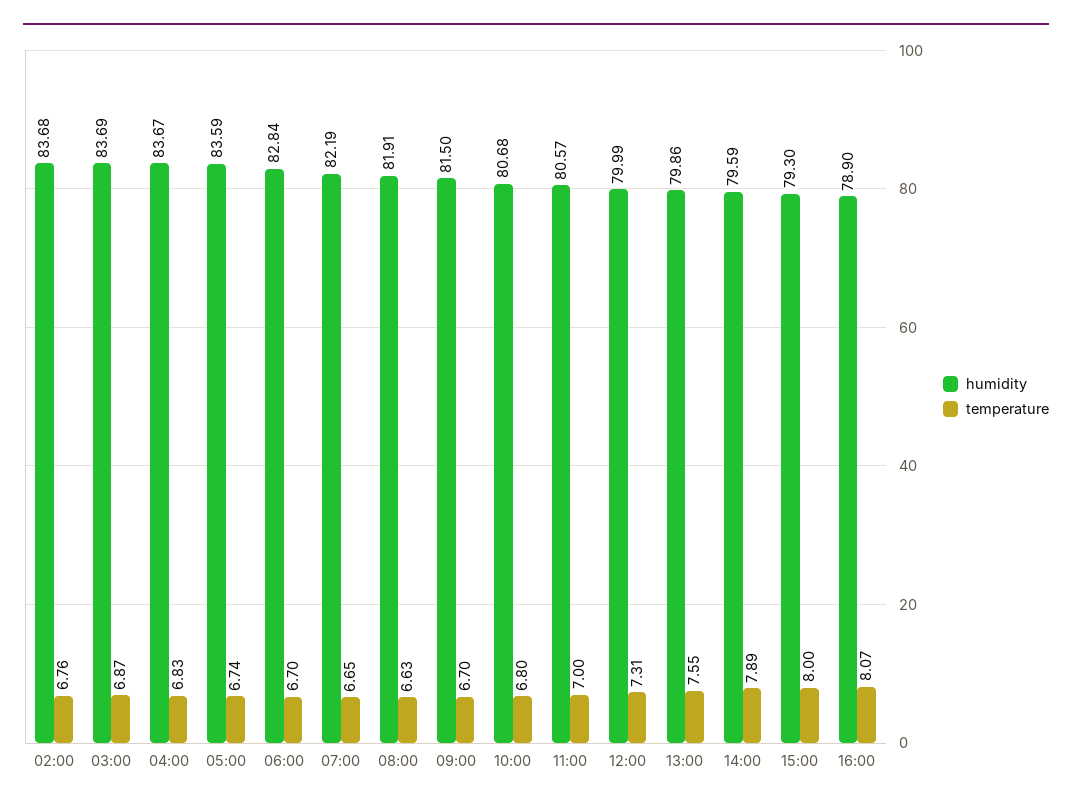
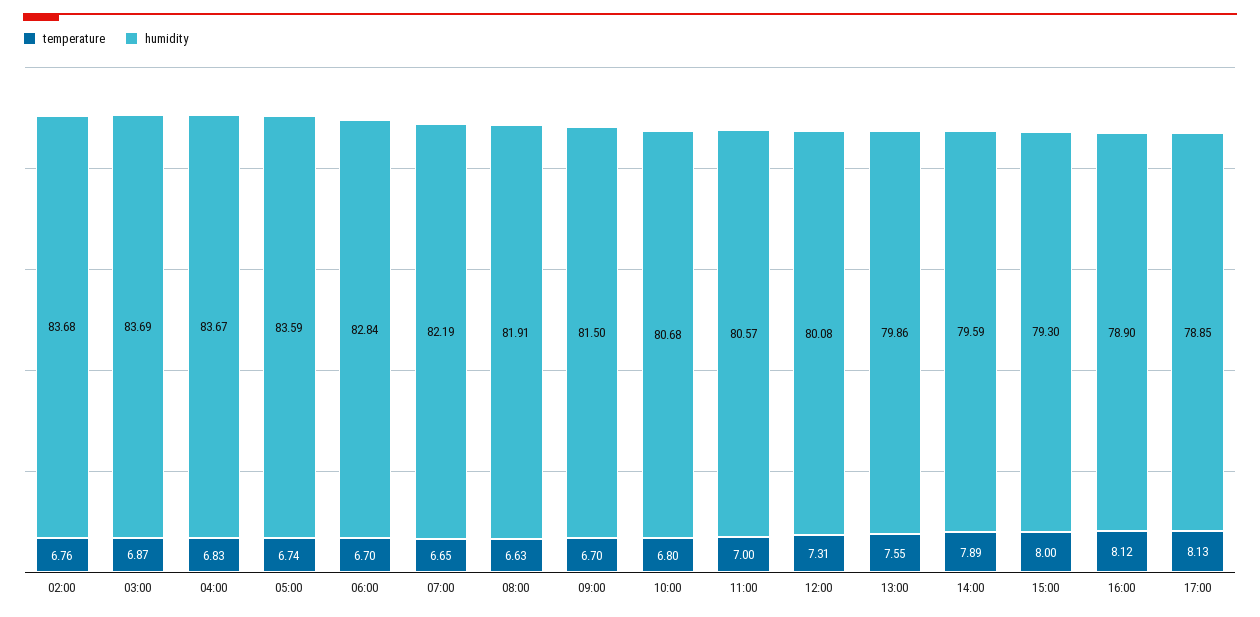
humidity, 12:00: 79.99 -> 80.08
temperature, 16:00: 8.07 -> 8.12
temperature, 17:00: none -> 8.13
humidity, 17:00: none -> 78.85

